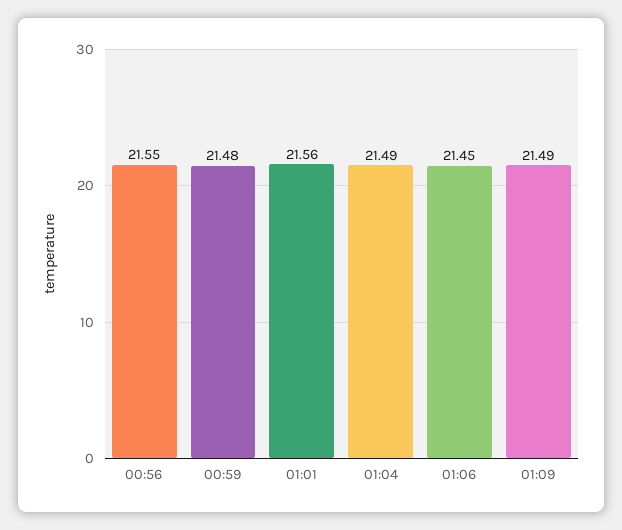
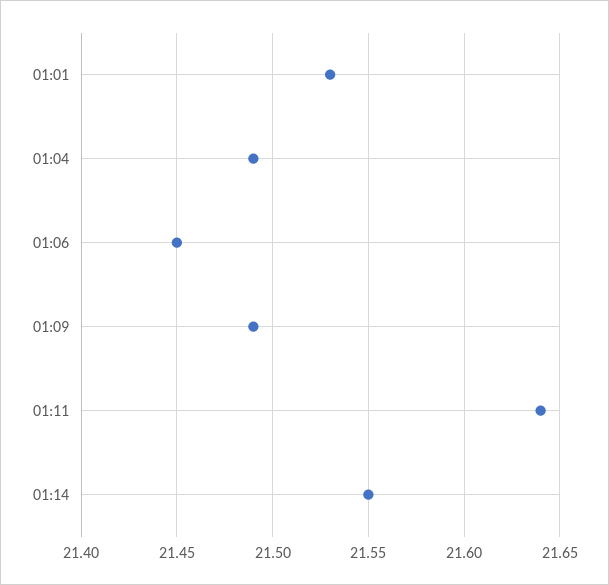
00:56: 21.55 -> none
00:59: 21.48 -> none
01:01: 21.56 -> 21.53
01:11: none -> 21.64
01:14: none -> 21.55

